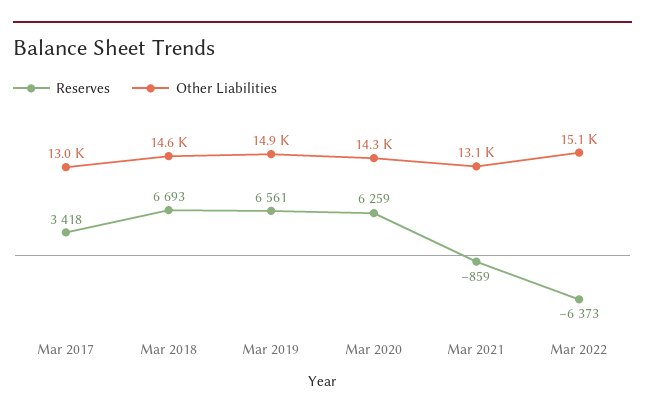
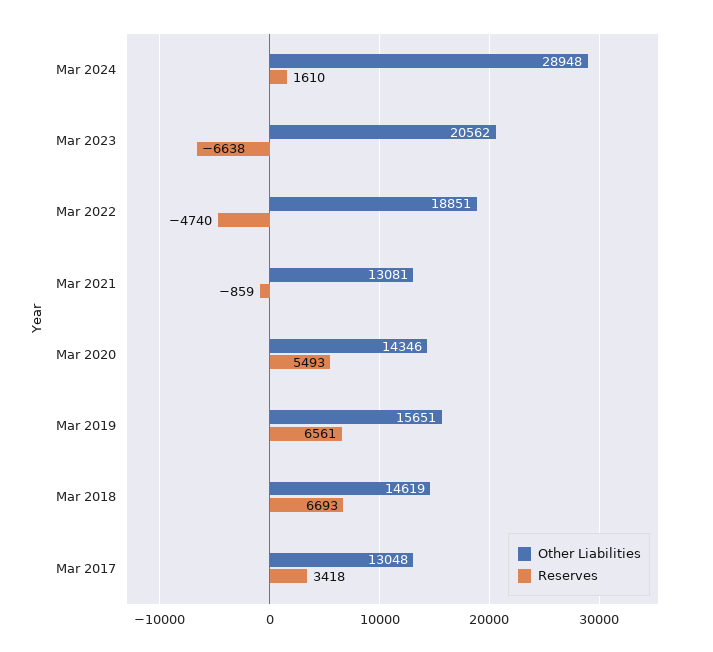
Other Liabilities, Mar 2019: 14900 -> 15651
Reserves, Mar 2020: 6259 -> 5493
Reserves, Mar 2022: -6373 -> -4740
Other Liabilities, Mar 2022: 15100 -> 18851
Other Liabilities, Mar 2024: none -> 28948
Reserves, Mar 2024: none -> 1610
Other Liabilities, Mar 2023: none -> 20562
Reserves, Mar 2023: none -> -6638

